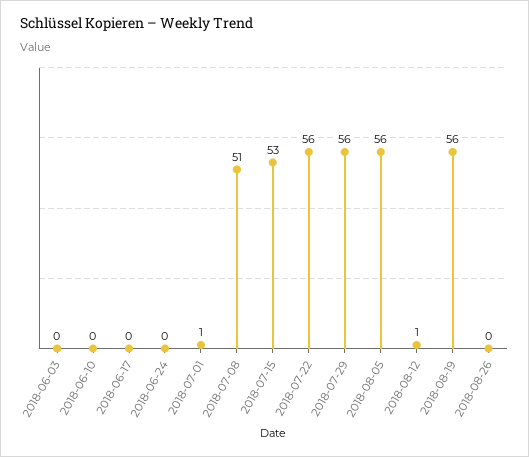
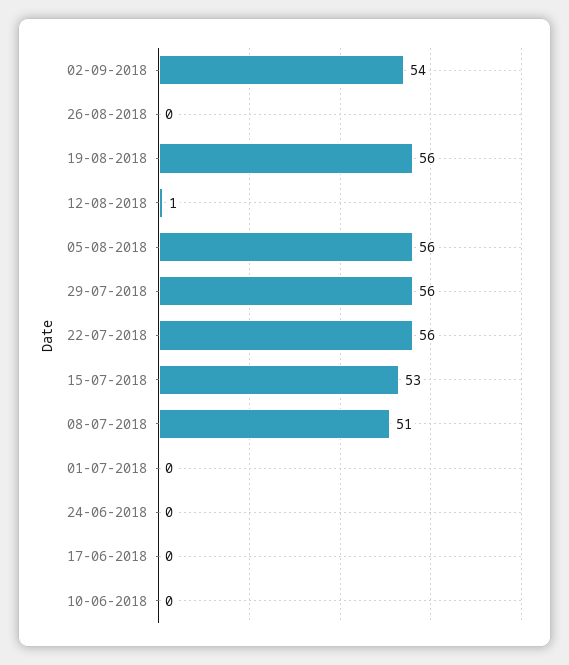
2018-06-03: 0 -> none
2018-07-01: 1 -> 0
02-09-2018: none -> 54

